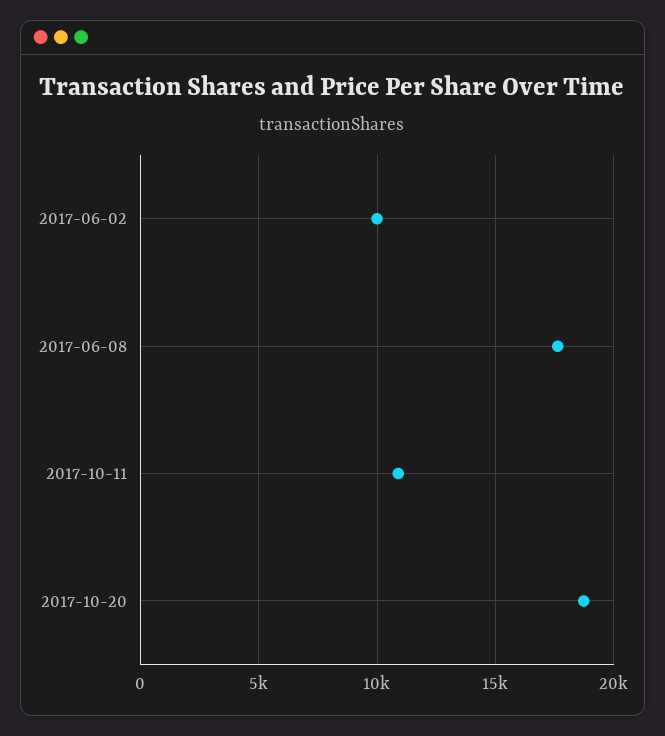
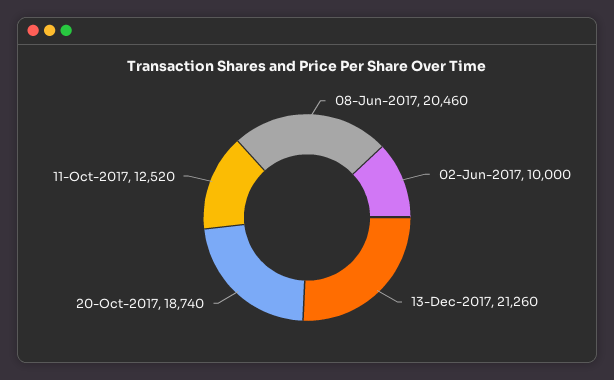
2017-06-08: 17500 -> 20460
2017-10-11: 11000 -> 12520
13-Dec-2017: none -> 21260

